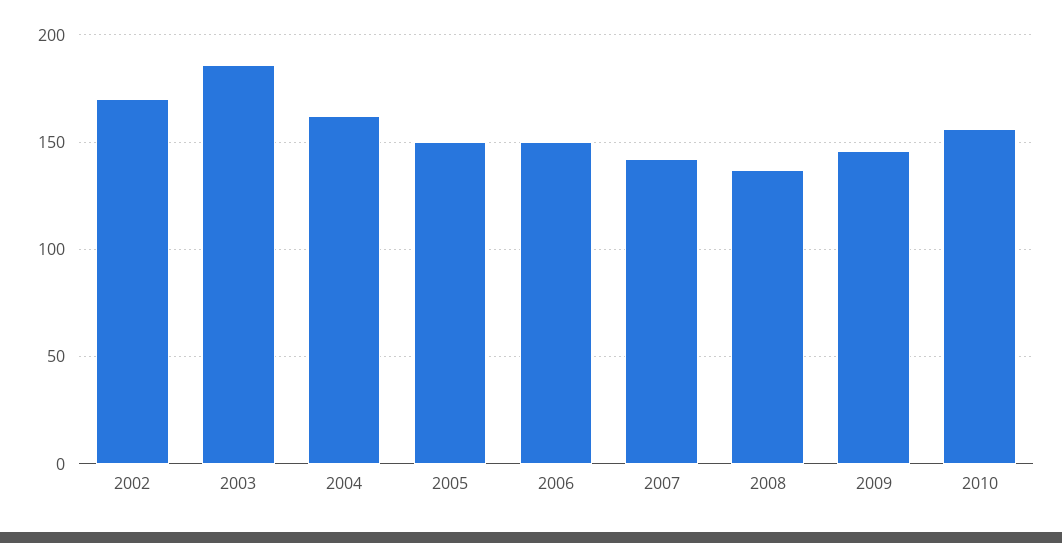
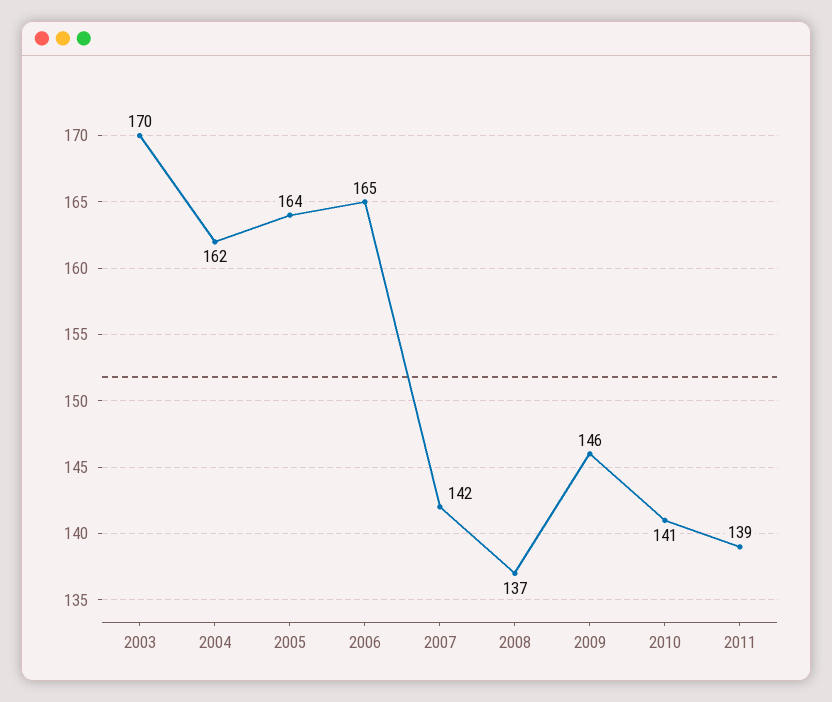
2002: 170 -> none
2003: 185 -> 170
2005: 150 -> 164
2006: 150 -> 165
2010: 155 -> 141
2011: none -> 139

